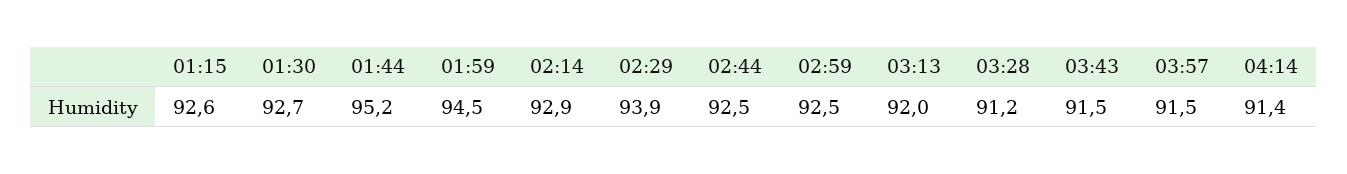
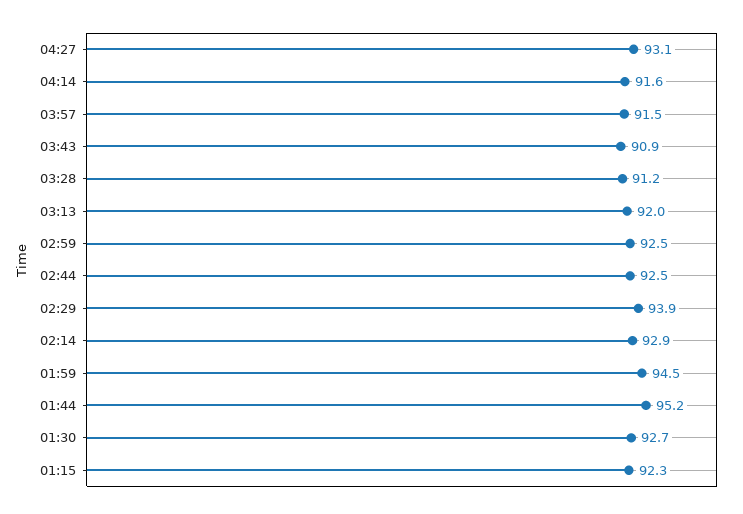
01:15: 92.6 -> 92.3
03:43: 91.5 -> 90.9
04:14: 91.4 -> 91.6
04:27: none -> 93.1

